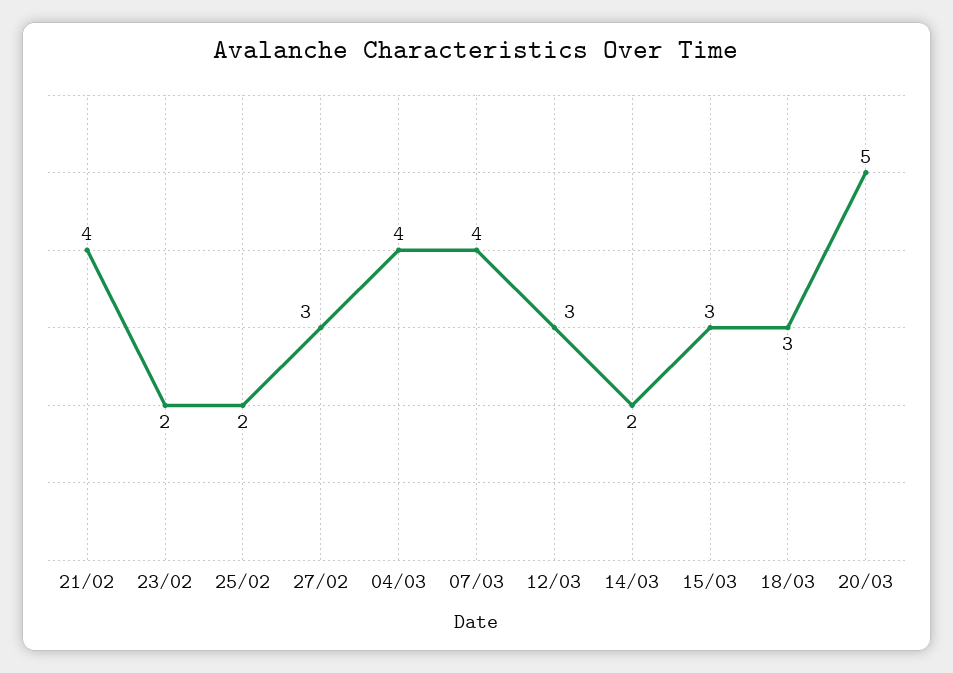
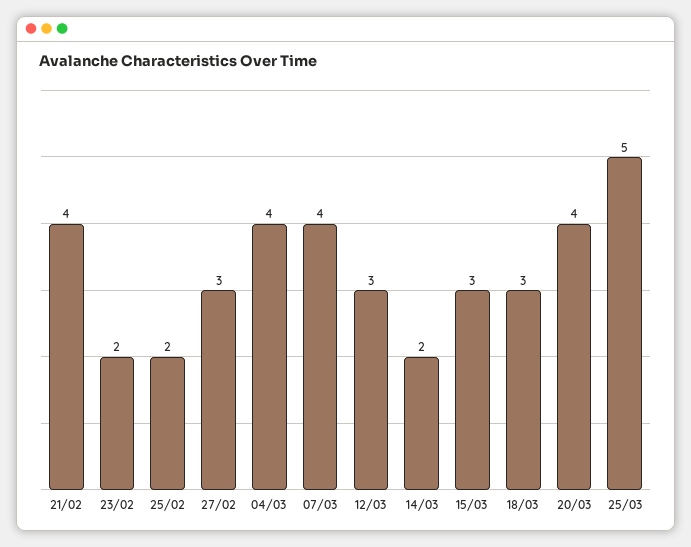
20/03: 5 -> 4
25/03: none -> 5

